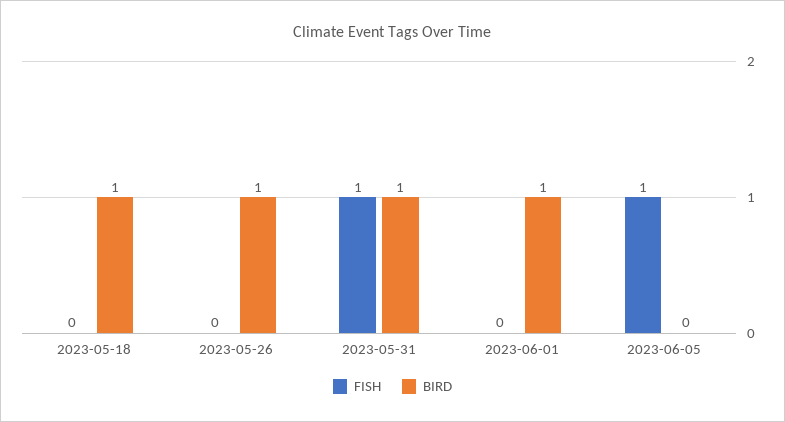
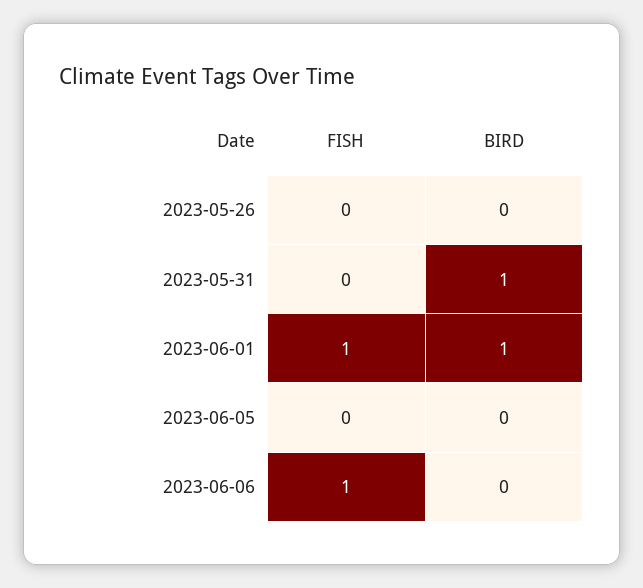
FISH, 2023-05-18: 0 -> none
BIRD, 2023-05-18: 1 -> none
BIRD, 2023-05-26: 1 -> 0
FISH, 2023-05-31: 1 -> 0
FISH, 2023-06-01: 0 -> 1
FISH, 2023-06-05: 1 -> 0
FISH, 2023-06-06: none -> 1
BIRD, 2023-06-06: none -> 0

